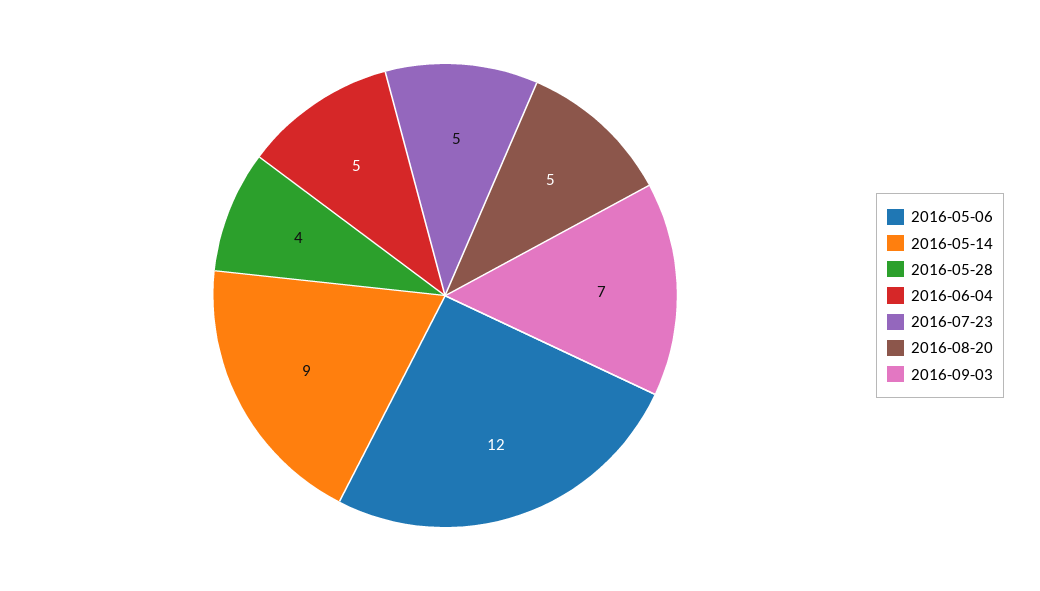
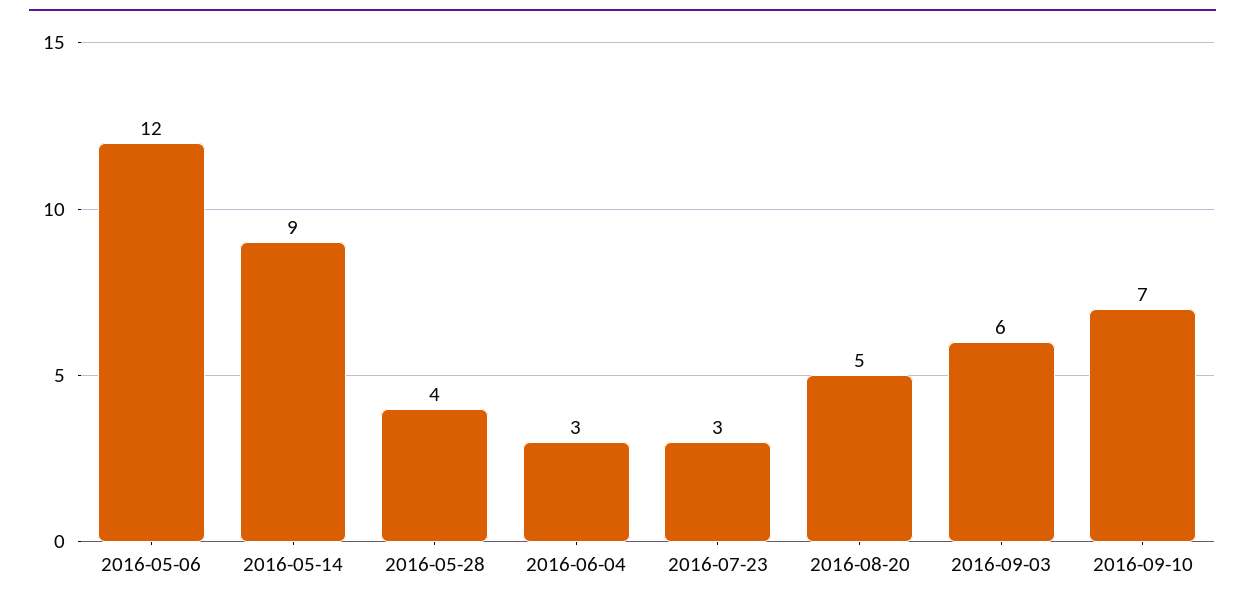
2016-06-04: 5 -> 3
2016-07-23: 5 -> 3
2016-09-03: 7 -> 6
2016-09-10: none -> 7

